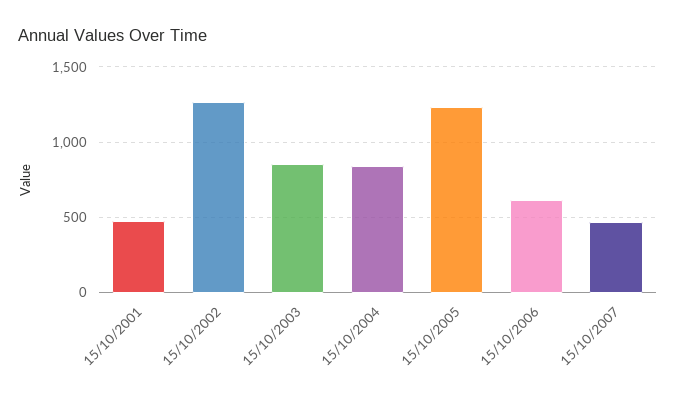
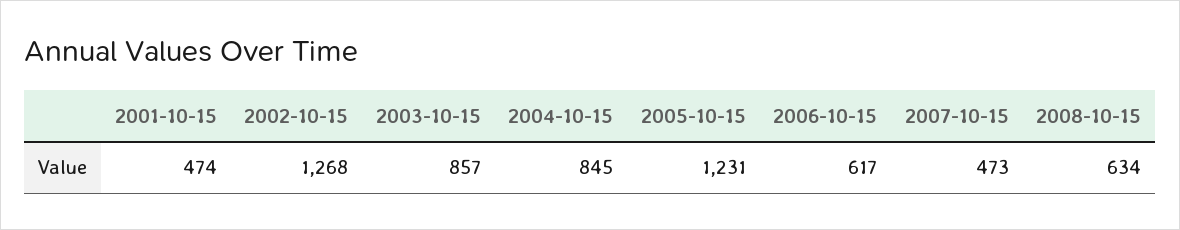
2008-10-15: none -> 634

